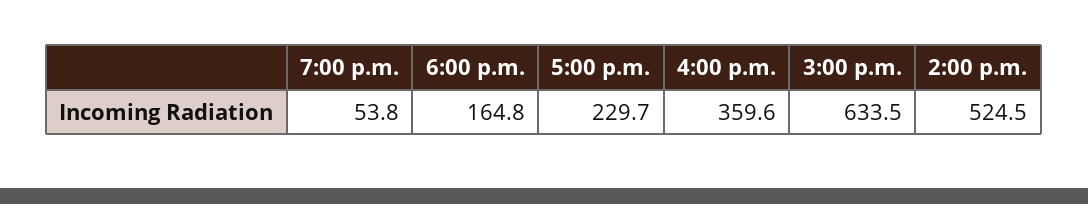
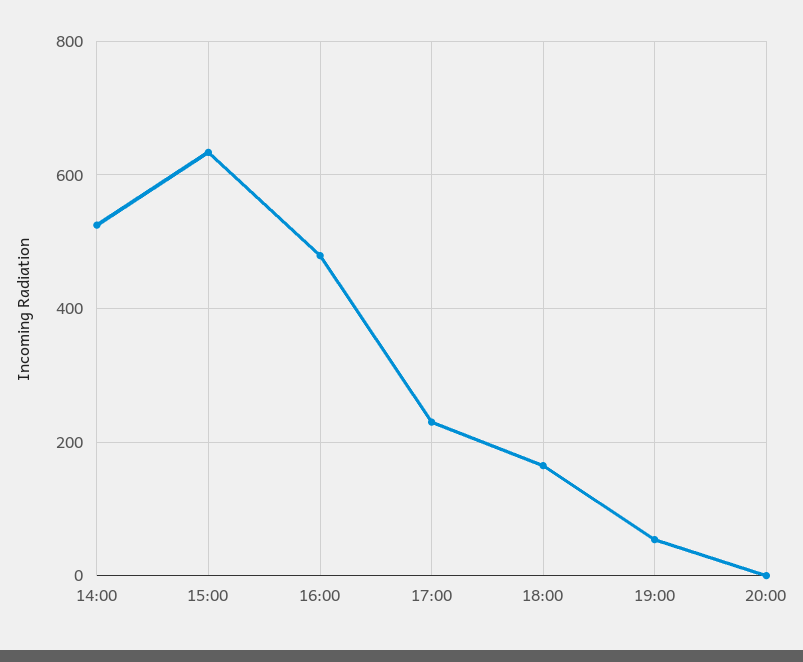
4:00 p.m.: 359.6 -> 480
20:00: none -> 0

